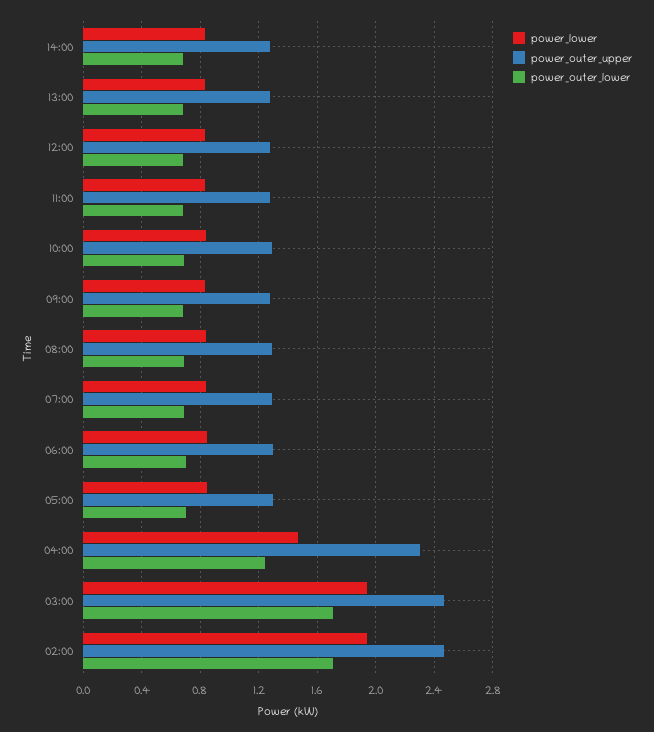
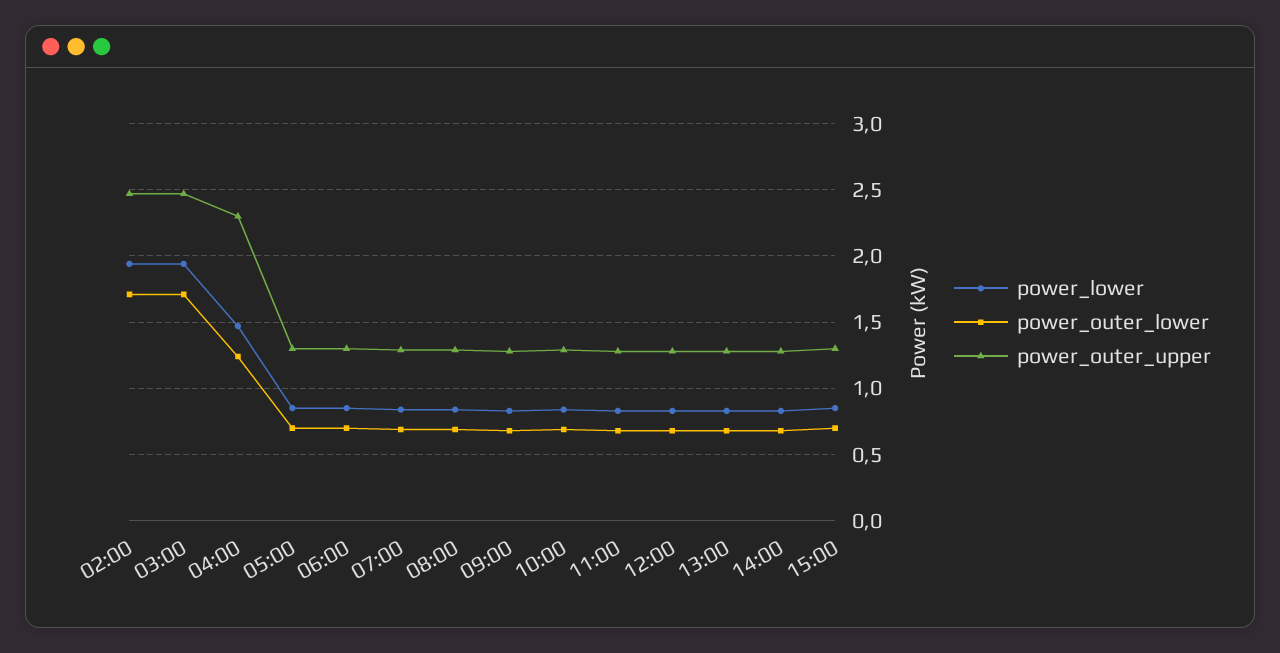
power_lower, 15:00: none -> 0.85
power_outer_lower, 15:00: none -> 0.7
power_outer_upper, 15:00: none -> 1.3

